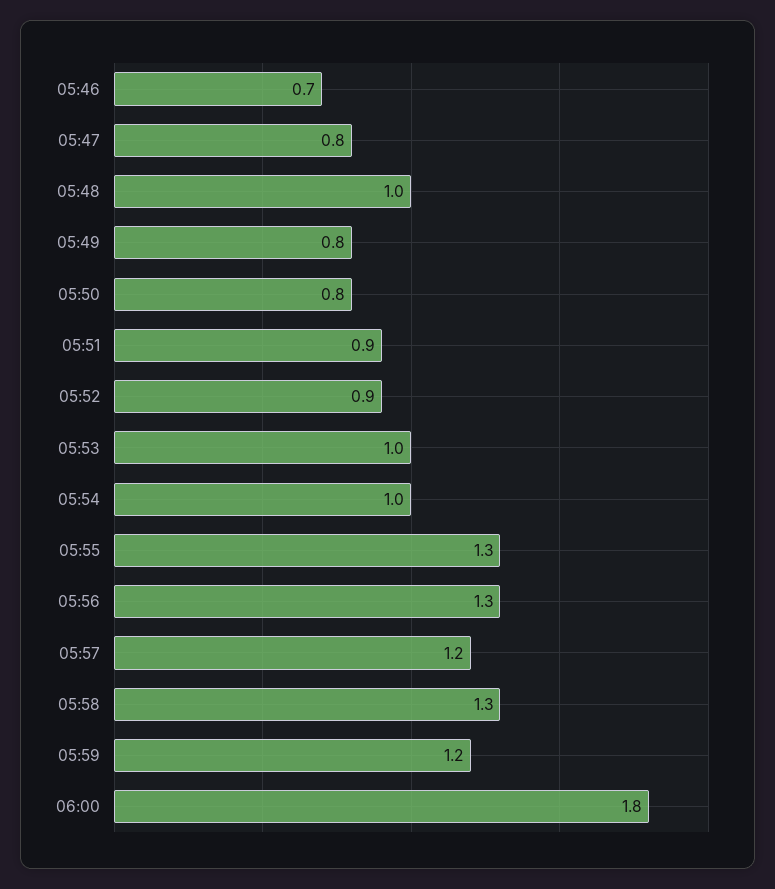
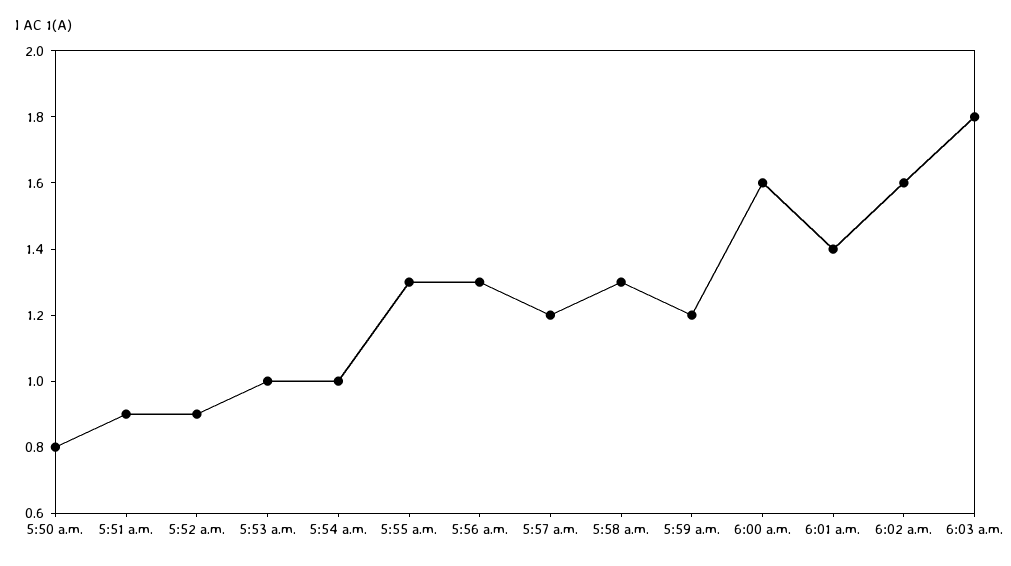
05:46: 0.7 -> none
05:47: 0.8 -> none
05:48: 1 -> none
05:49: 0.8 -> none
06:00: 1.8 -> 1.6
6:01 a.m.: none -> 1.4
6:02 a.m.: none -> 1.6
6:03 a.m.: none -> 1.8

